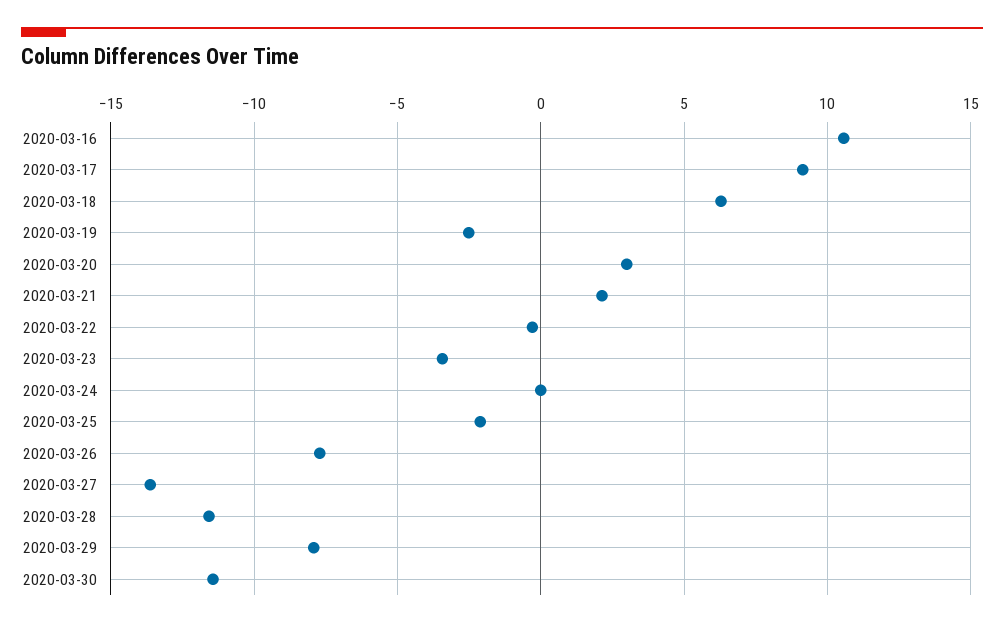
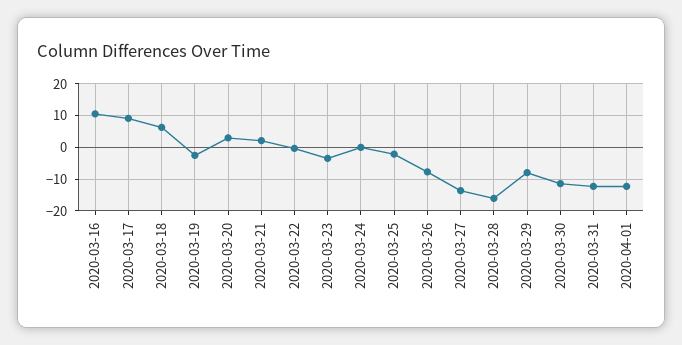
2020-03-28: -11.5 -> -16
2020-03-31: none -> -12
2020-04-01: none -> -12

